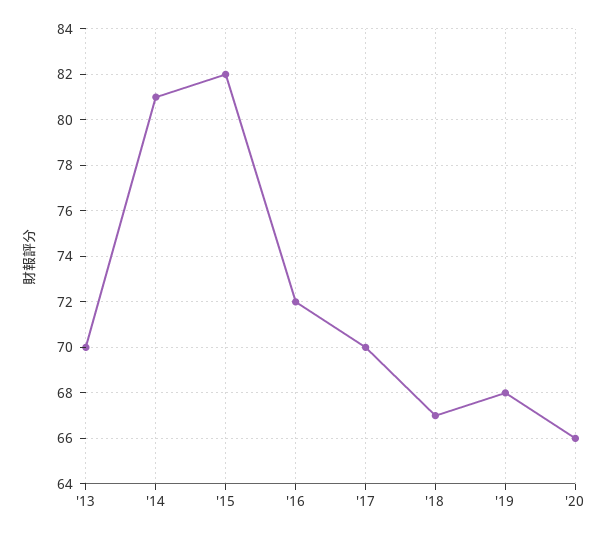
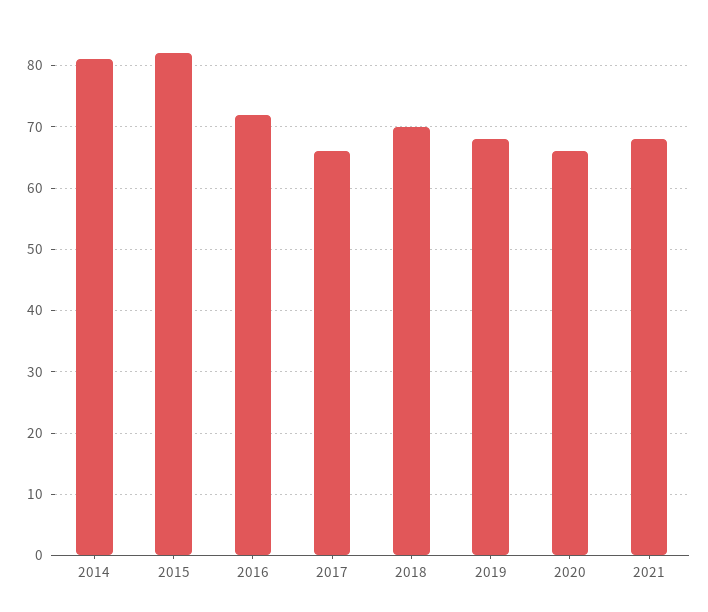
'13: 70 -> none
'17: 70 -> 66
'18: 67 -> 70
2021: none -> 68

